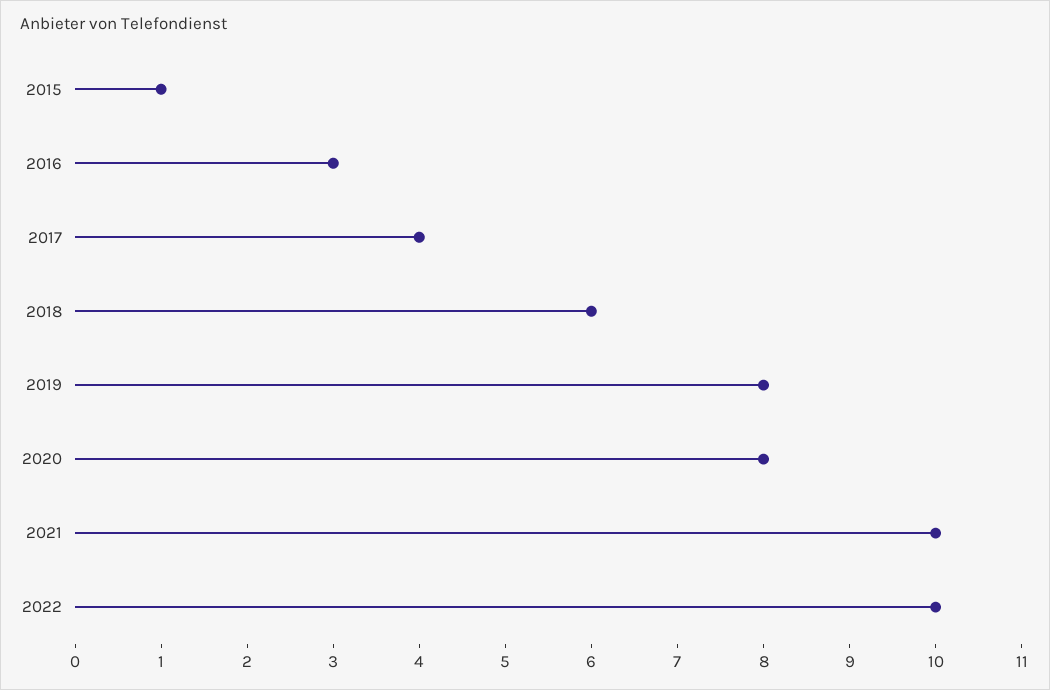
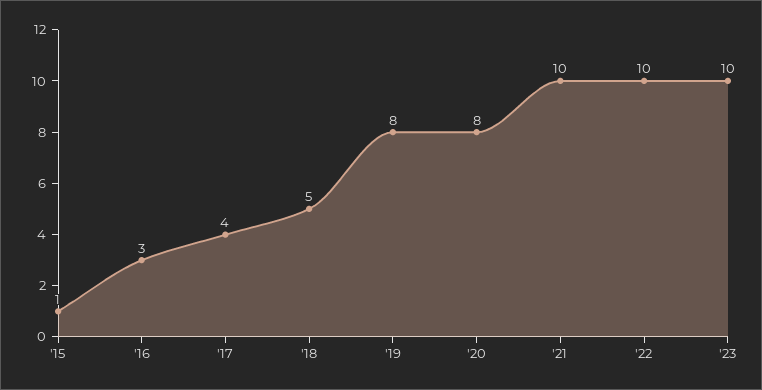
2018: 6 -> 5
'23: none -> 10

